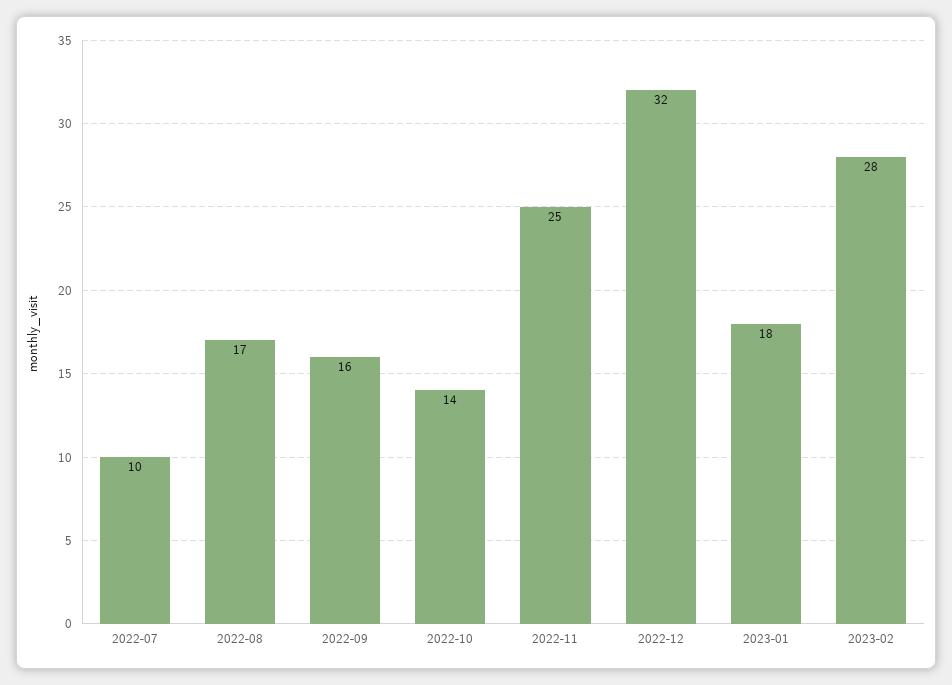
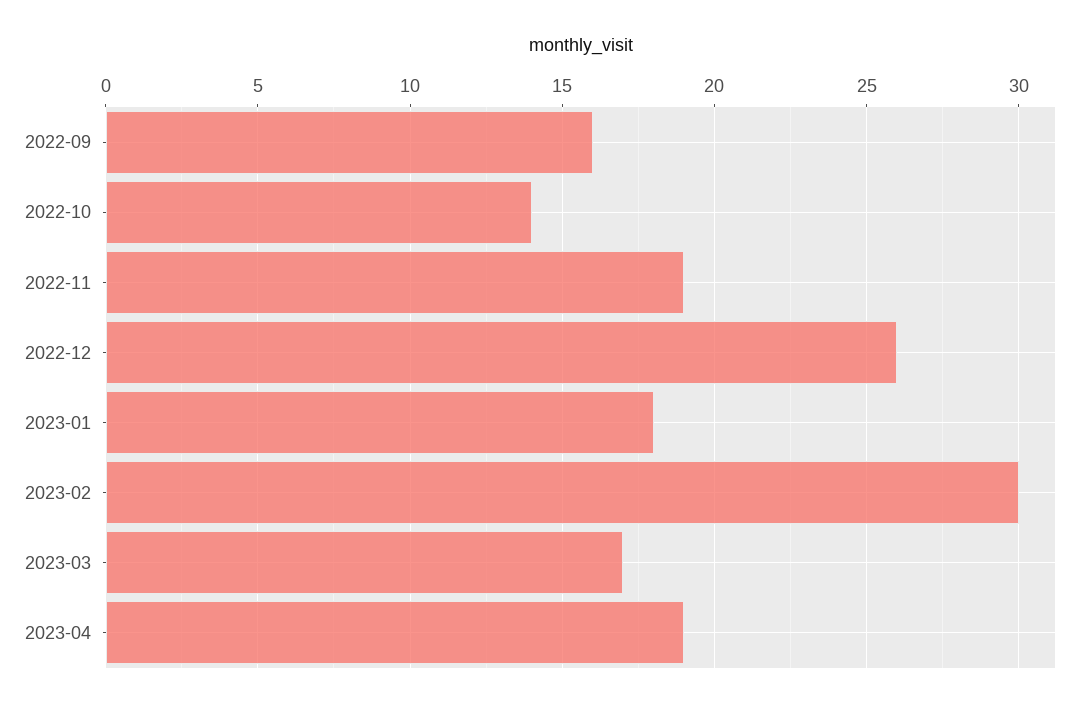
2022-07: 10 -> none
2022-08: 17 -> none
2022-11: 25 -> 19
2022-12: 32 -> 26
2023-02: 28 -> 30
2023-03: none -> 17
2023-04: none -> 19

